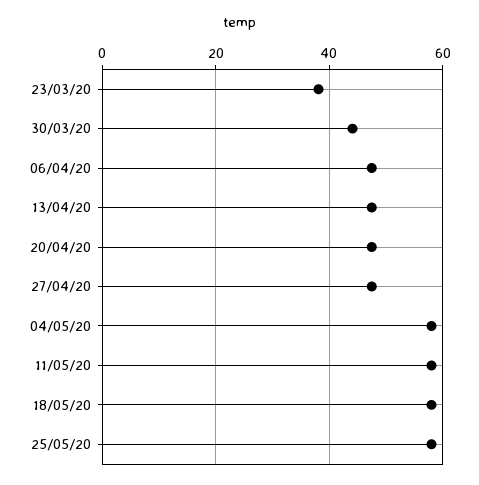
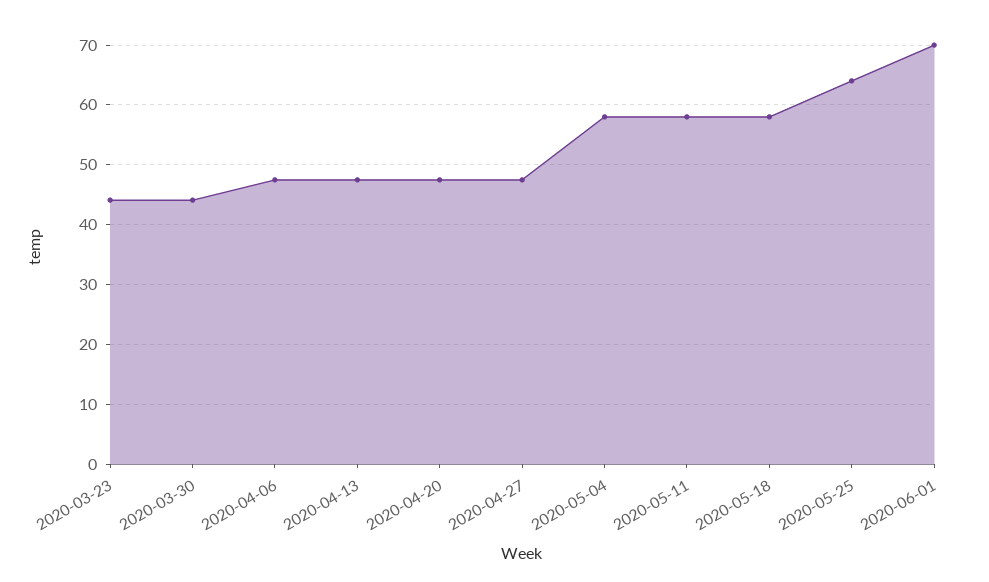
23/03/20: 38 -> 44
25/05/20: 58 -> 64
2020-06-01: none -> 70

